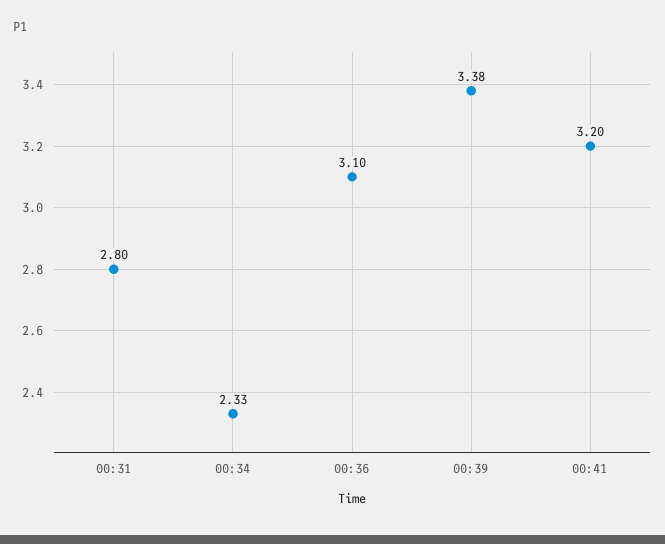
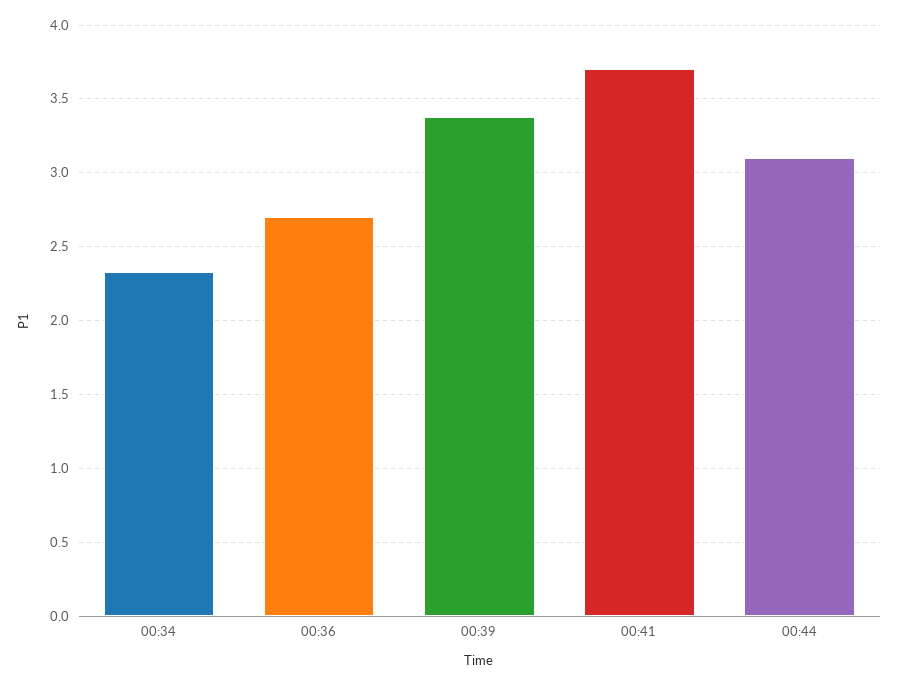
00:31: 2.8 -> none
00:36: 3.1 -> 2.7
00:41: 3.2 -> 3.7
00:44: none -> 3.1

